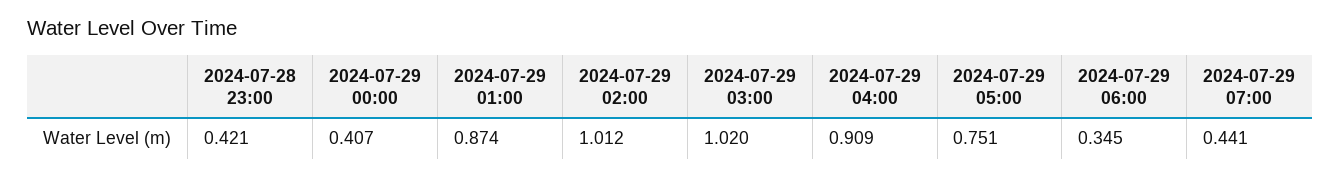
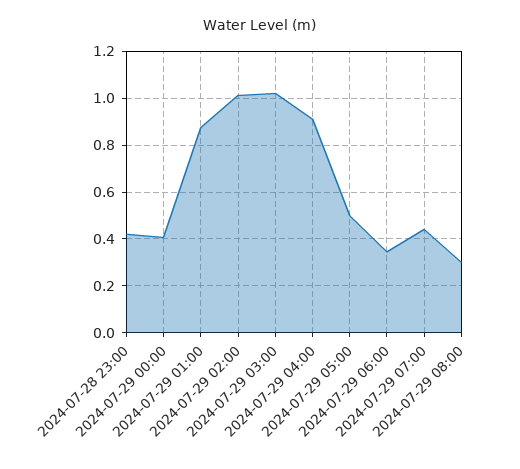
2024-07-29 05:00: 0.751 -> 0.5
2024-07-29 08:00: none -> 0.3

